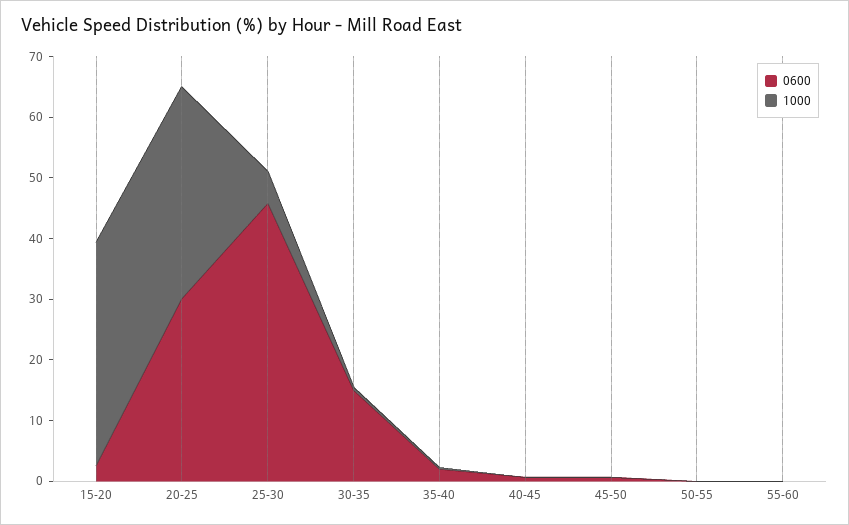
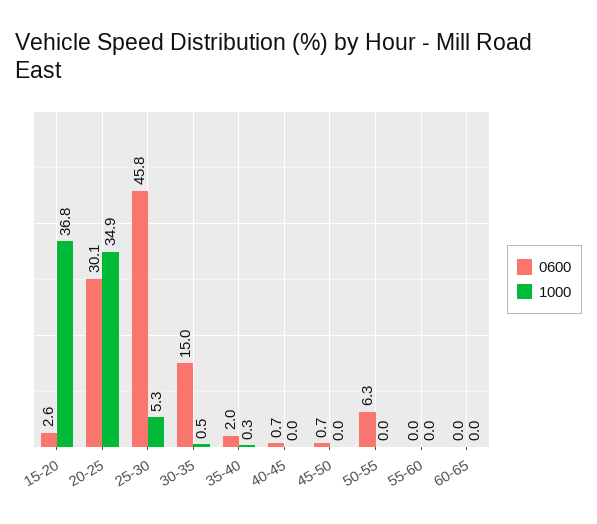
0600, 50-55: 0 -> 6.3
0600, 60-65: none -> 0
1000, 60-65: none -> 0

